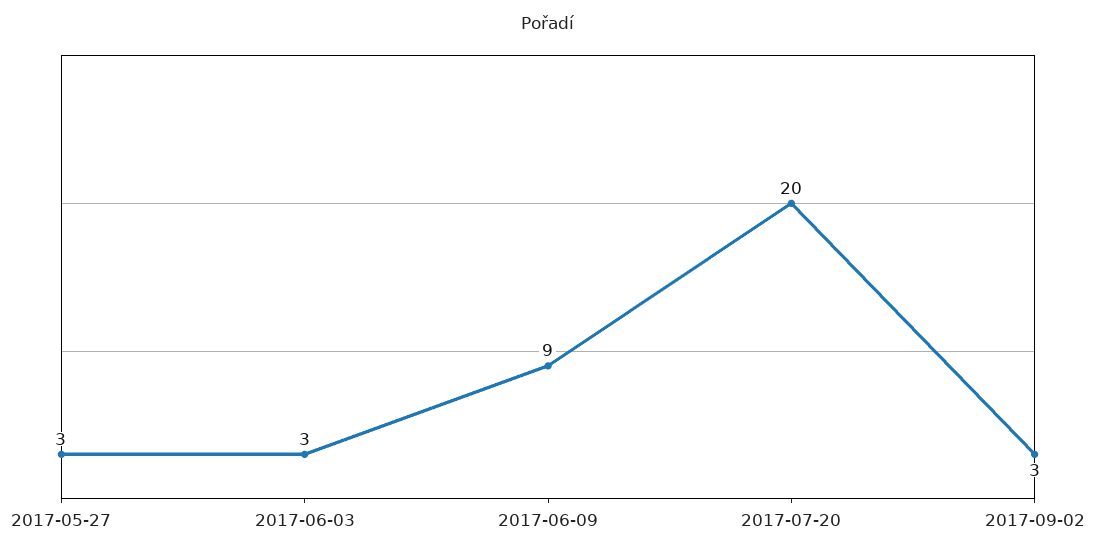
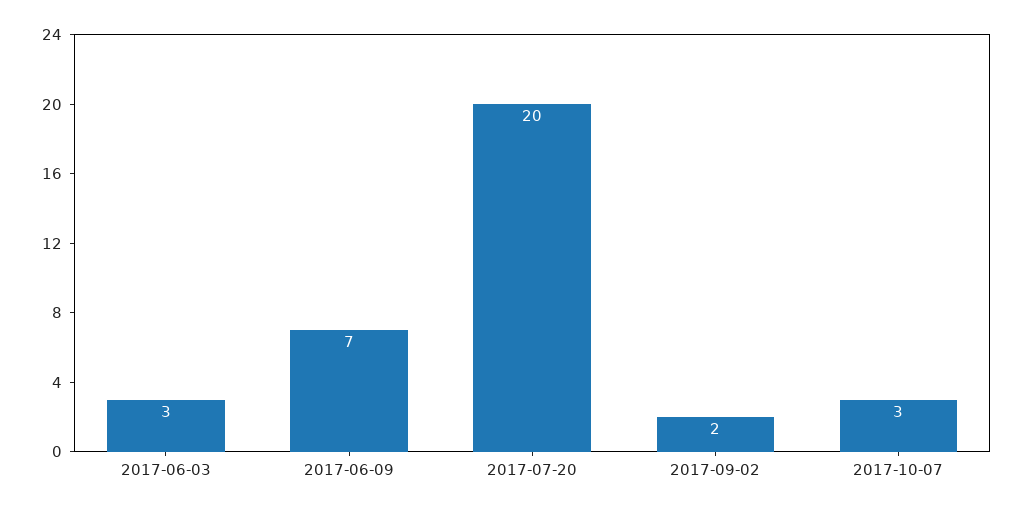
2017-05-27: 3 -> none
2017-06-09: 9 -> 7
2017-09-02: 3 -> 2
2017-10-07: none -> 3

